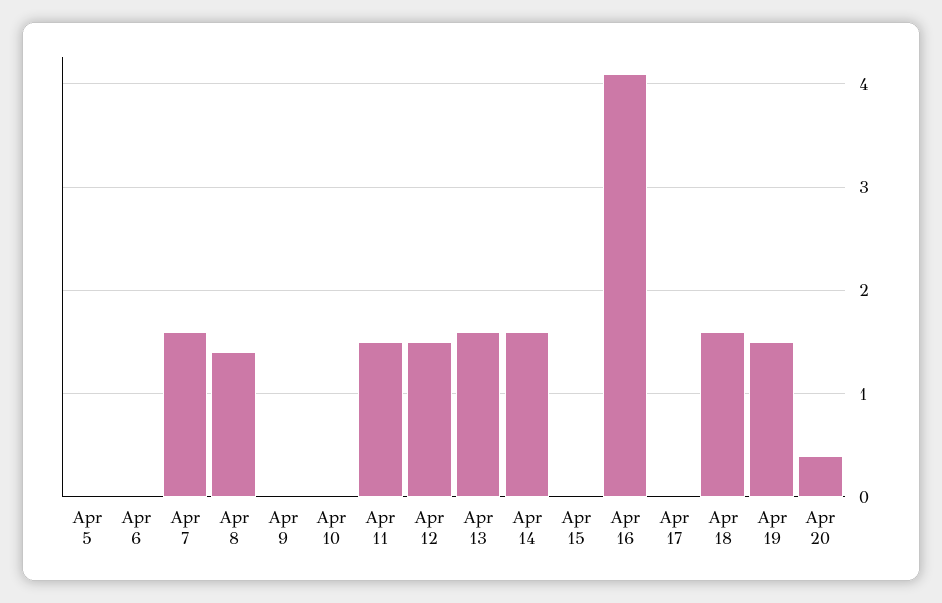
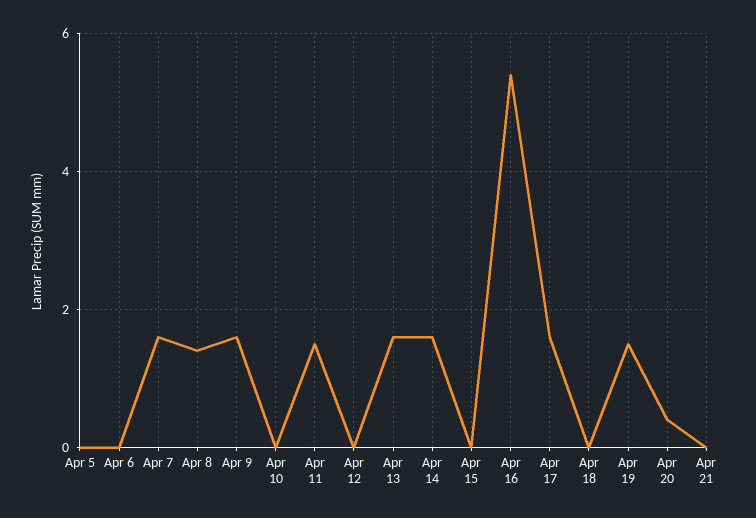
Apr 9: 0 -> 1.5
Apr 12: 1.5 -> 0
Apr 16: 4.1 -> 5.5
Apr 17: 0 -> 1.5
Apr 18: 1.6 -> 0
Apr 21: none -> 0

